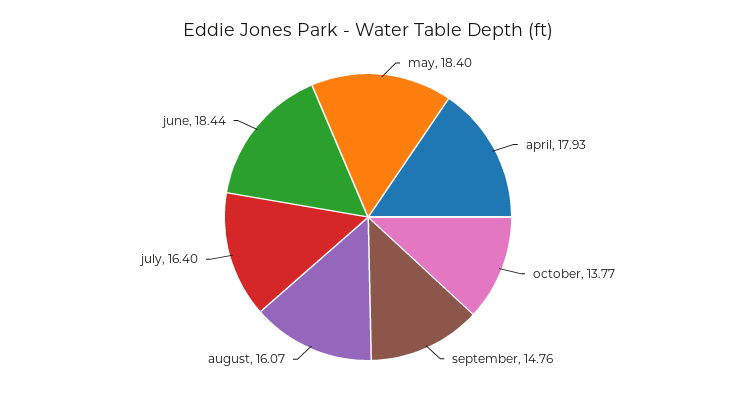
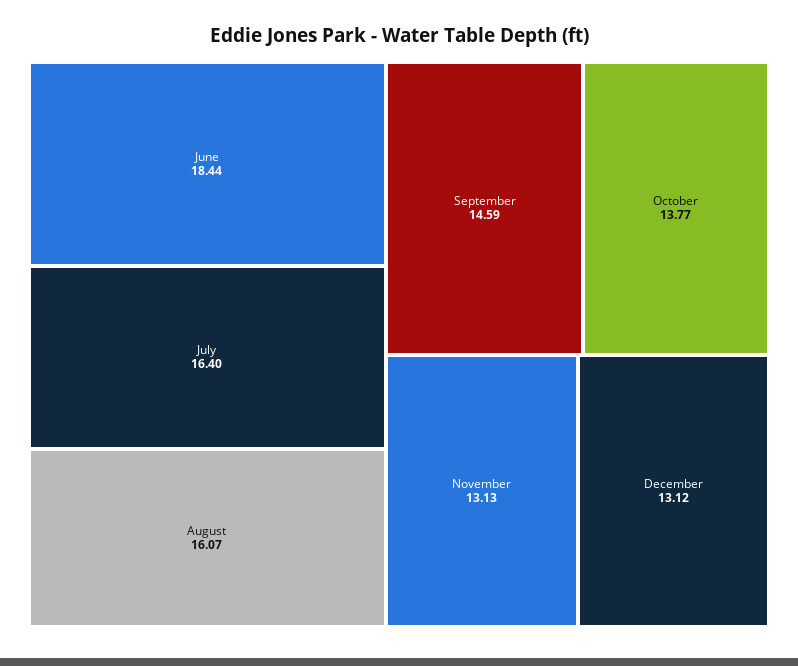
may: 18.4 -> none
april: 17.93 -> none
september: 14.76 -> 14.59
November: none -> 13.13
December: none -> 13.12

